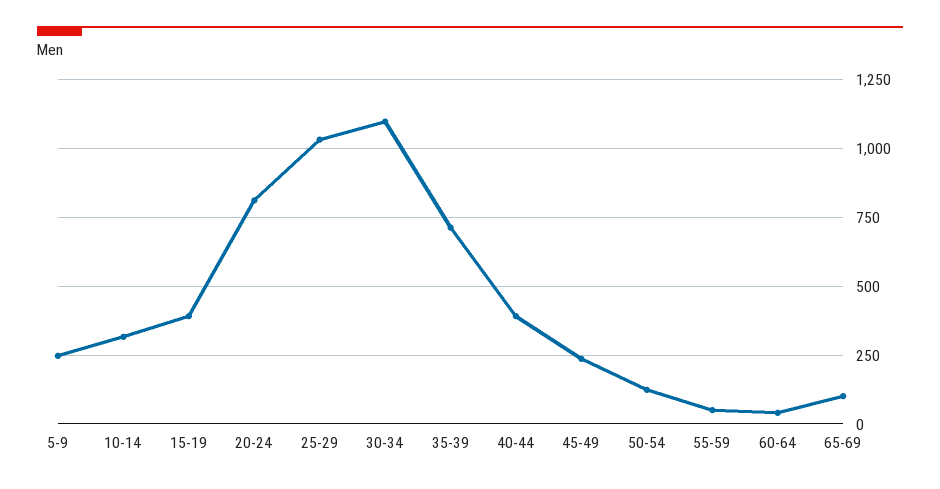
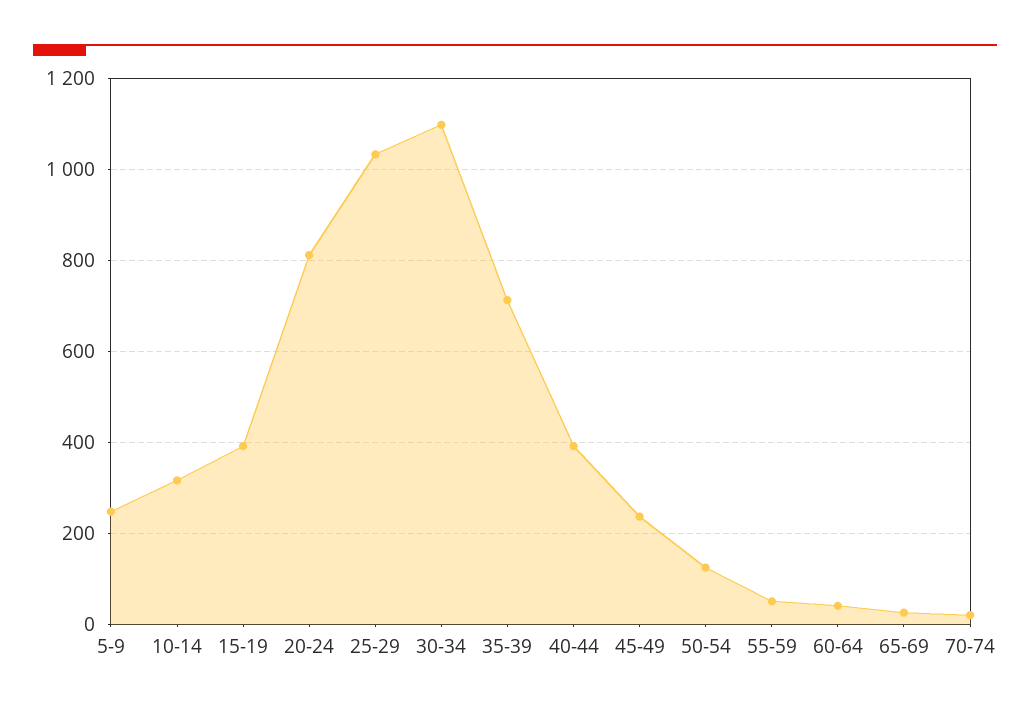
65-69: 100 -> 20
70-74: none -> 20

